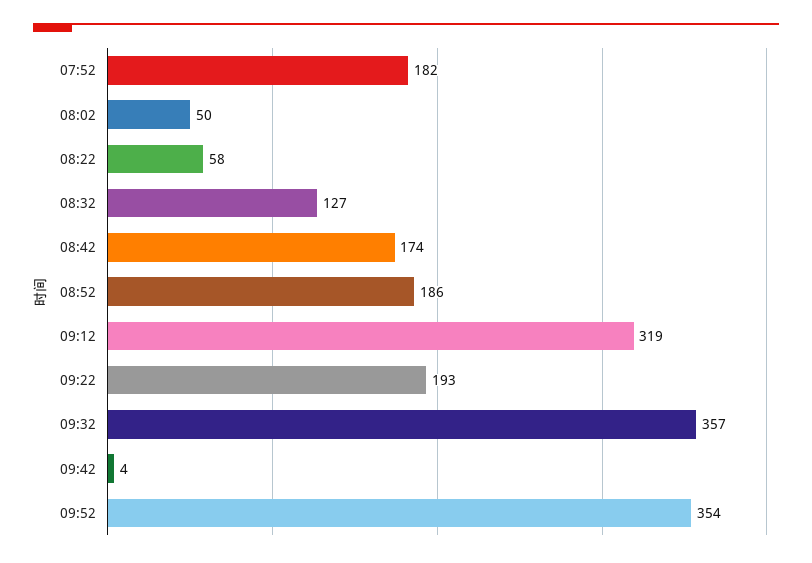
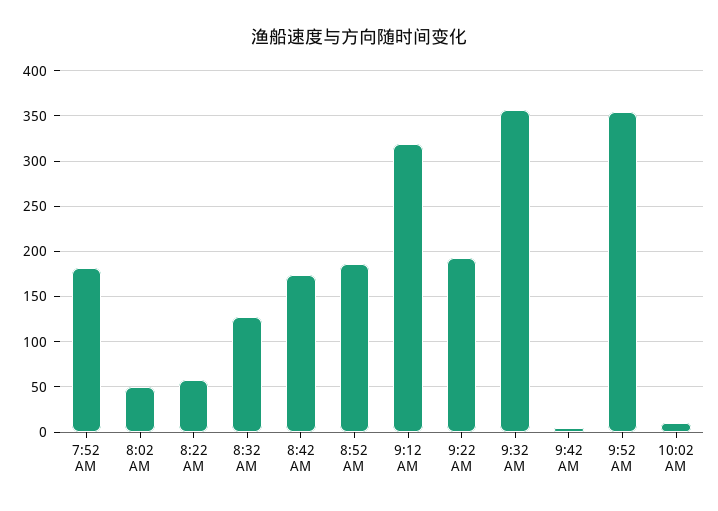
10:02 AM: none -> 10

